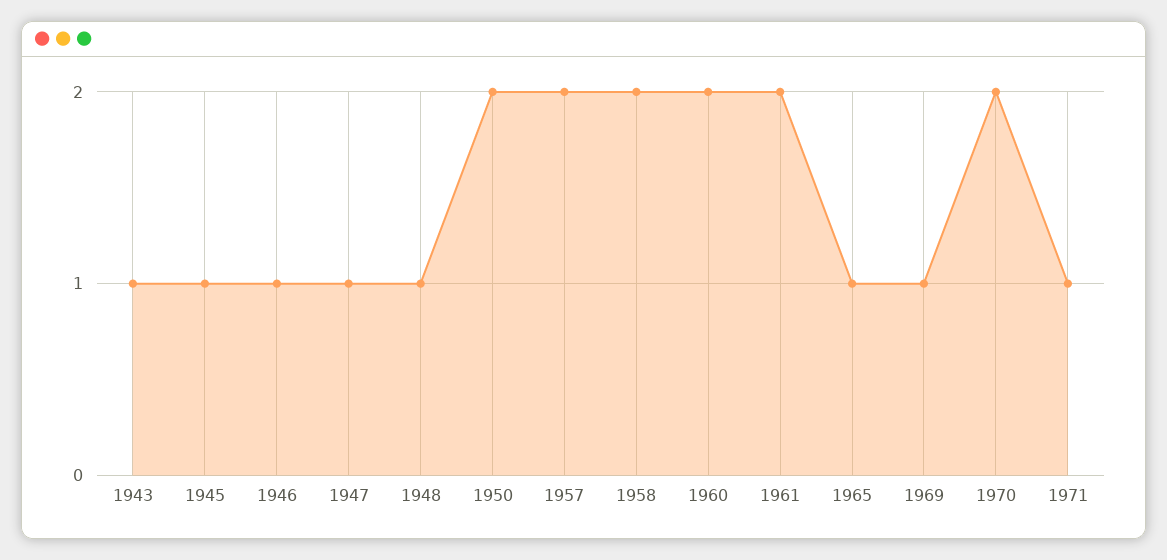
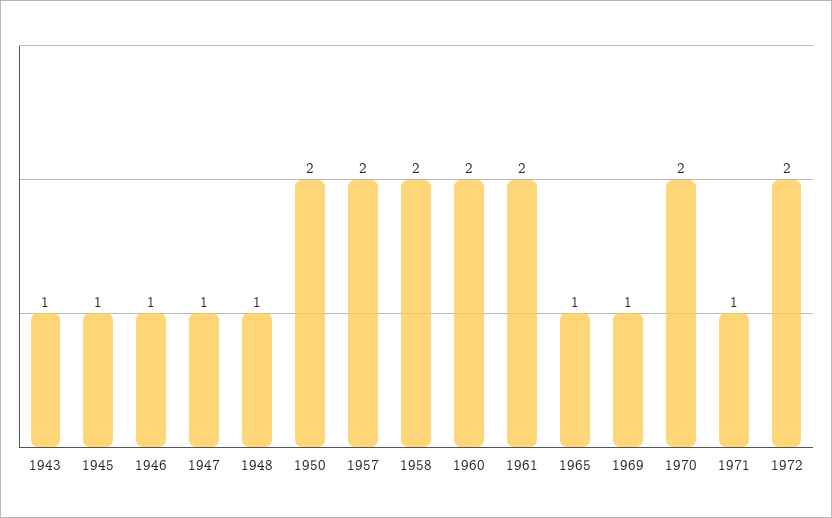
1972: none -> 2

